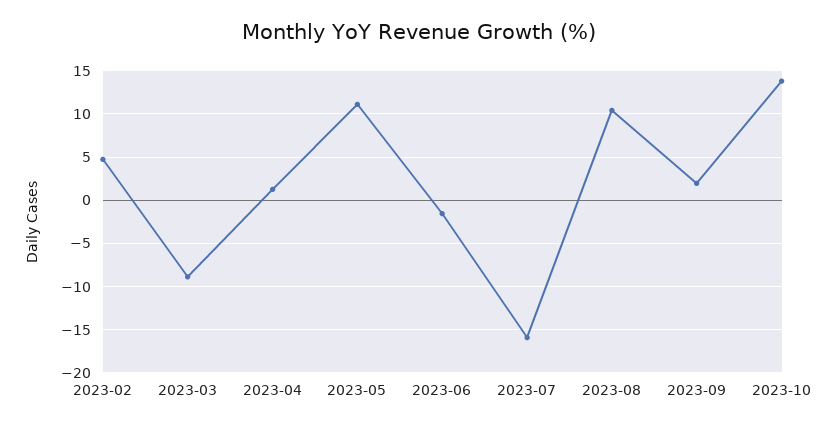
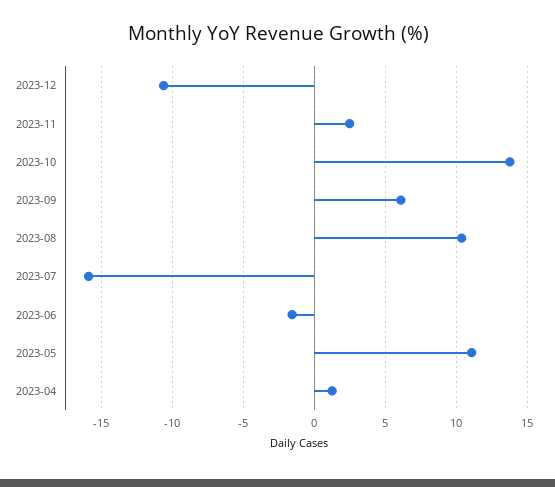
2023-02: 5 -> none
2023-03: -9 -> none
2023-09: 2 -> 6
2023-12: none -> -10.5
2023-11: none -> 2.5

